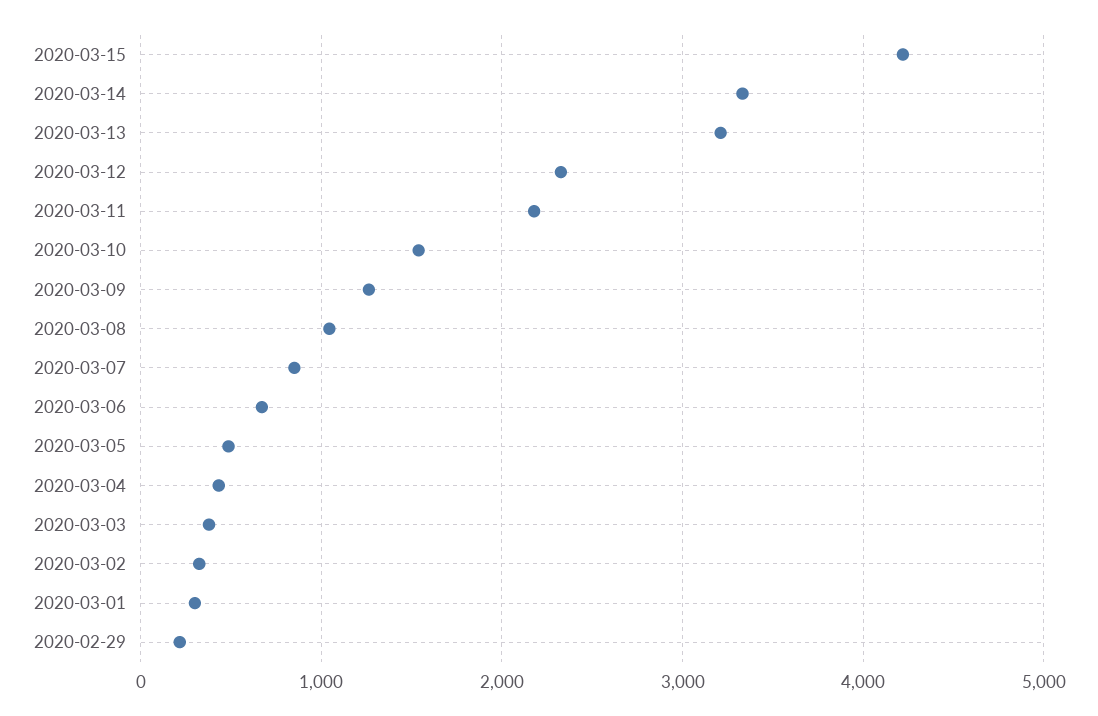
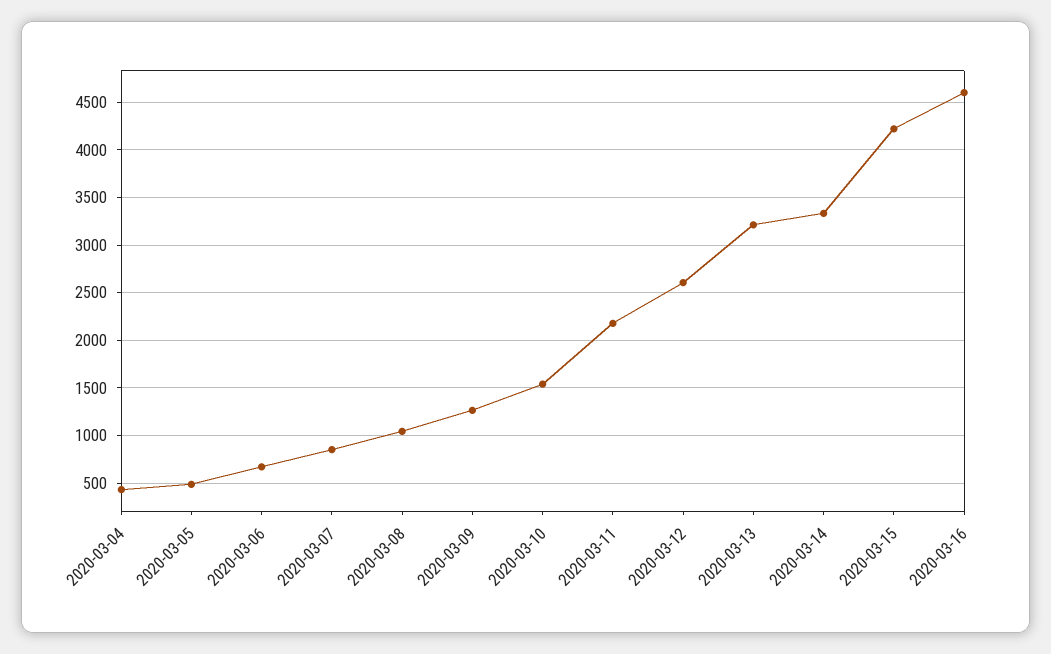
2020-03-12: 2300 -> 2600
2020-03-03: 400 -> none
2020-03-02: 300 -> none
2020-03-01: 300 -> none
2020-02-29: 200 -> none
2020-03-16: none -> 4600

